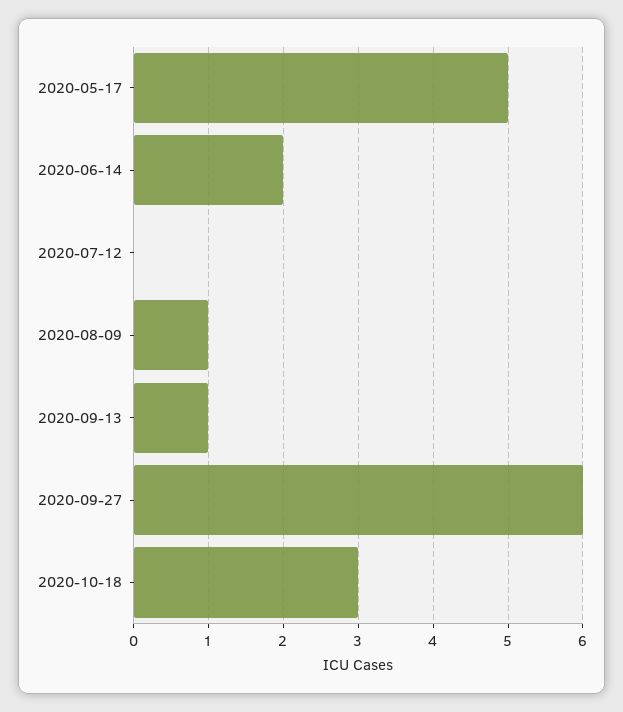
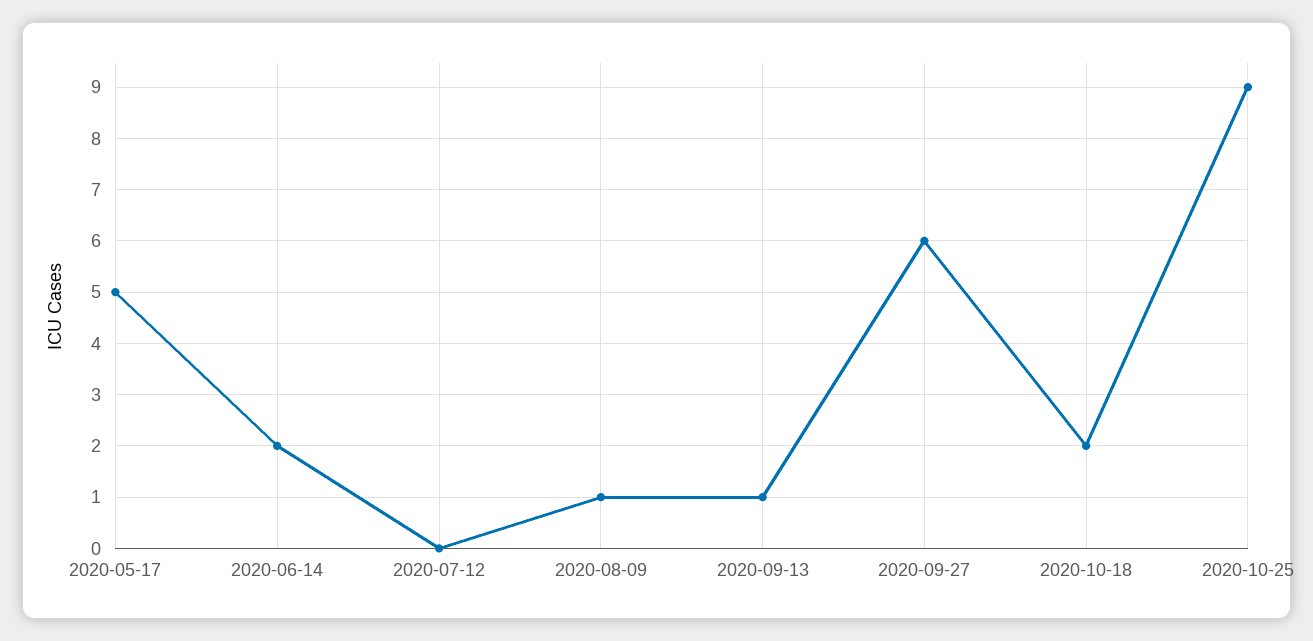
2020-10-18: 3 -> 2
2020-10-25: none -> 9

